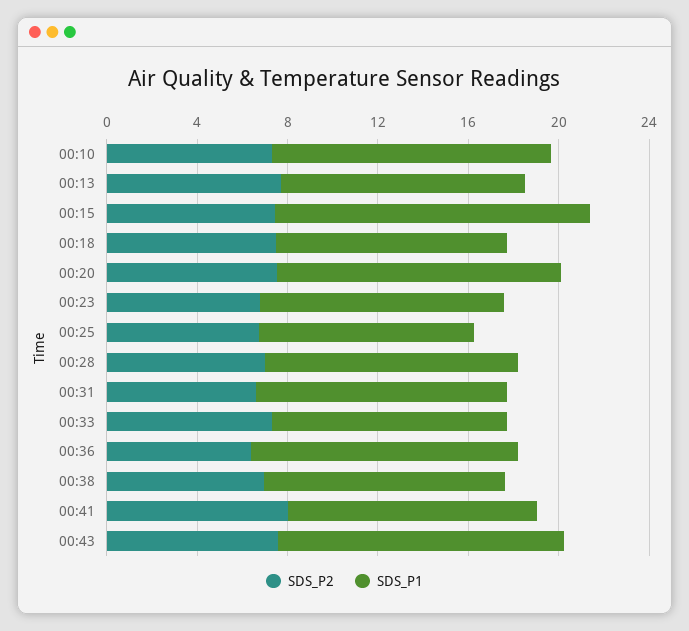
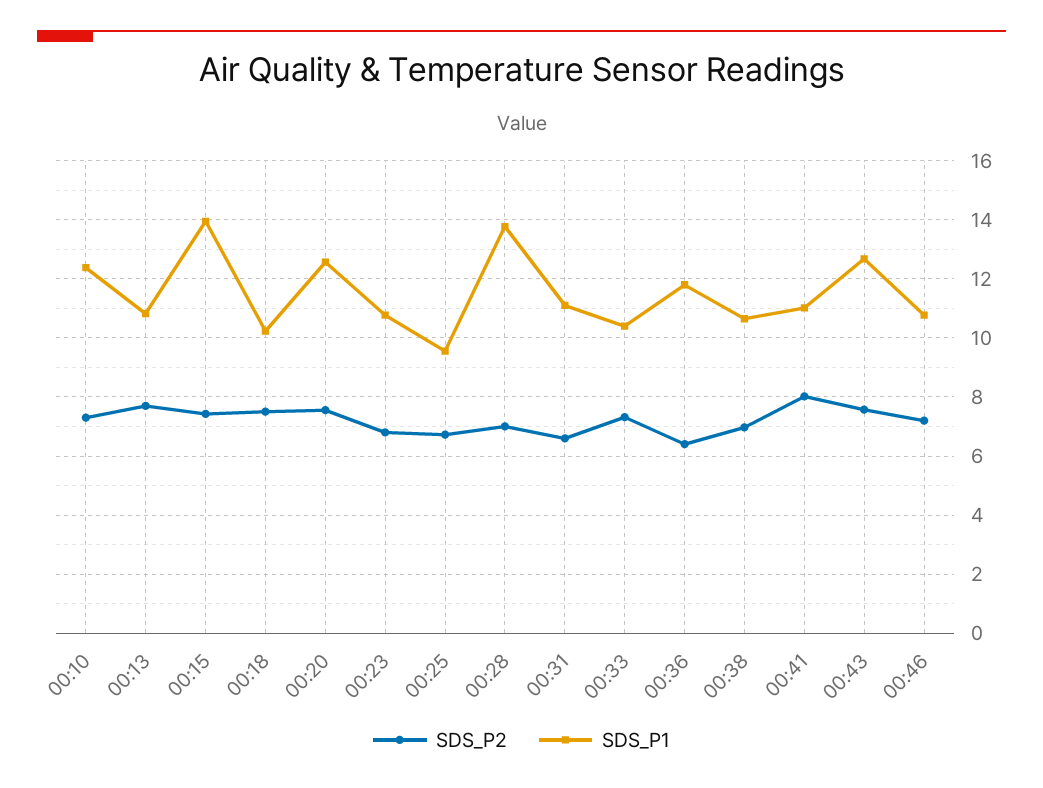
SDS_P1, 00:28: 11 -> 13.75
SDS_P2, 00:46: none -> 7.25
SDS_P1, 00:46: none -> 10.75

